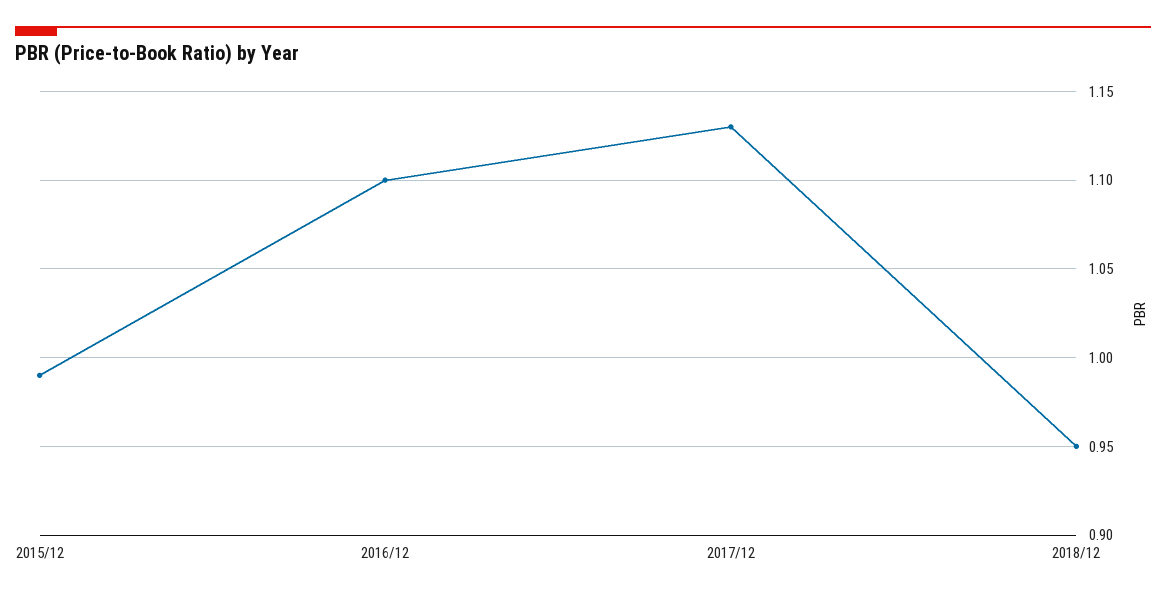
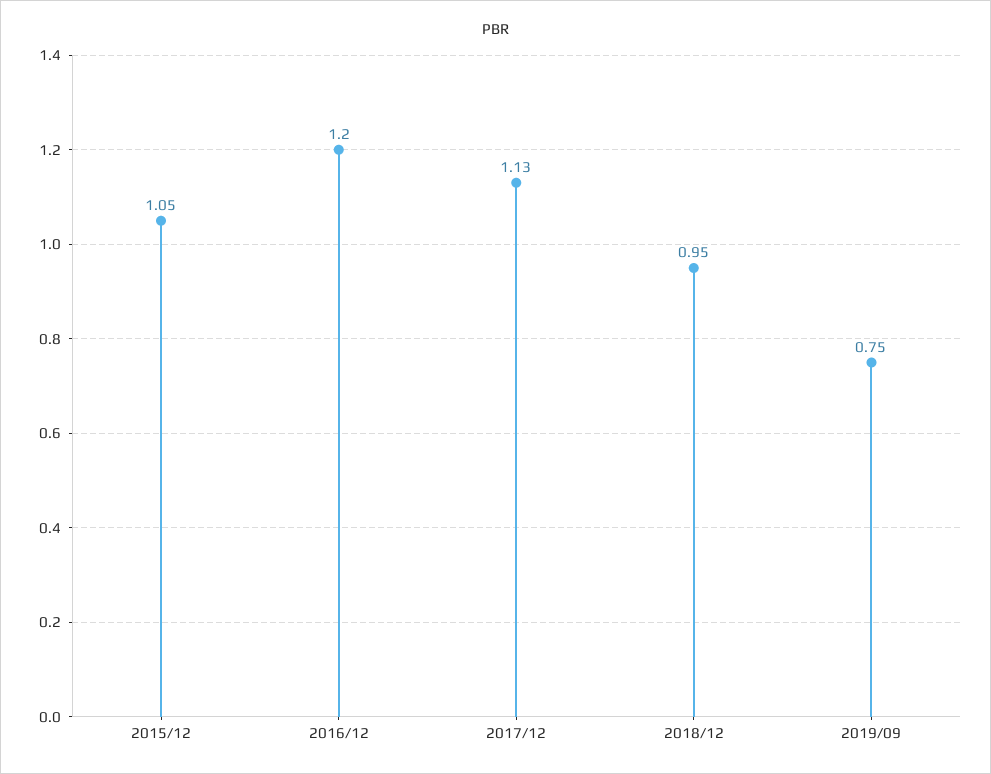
2015/12: 0.99 -> 1.05
2016/12: 1.1 -> 1.2
2019/09: none -> 0.75

